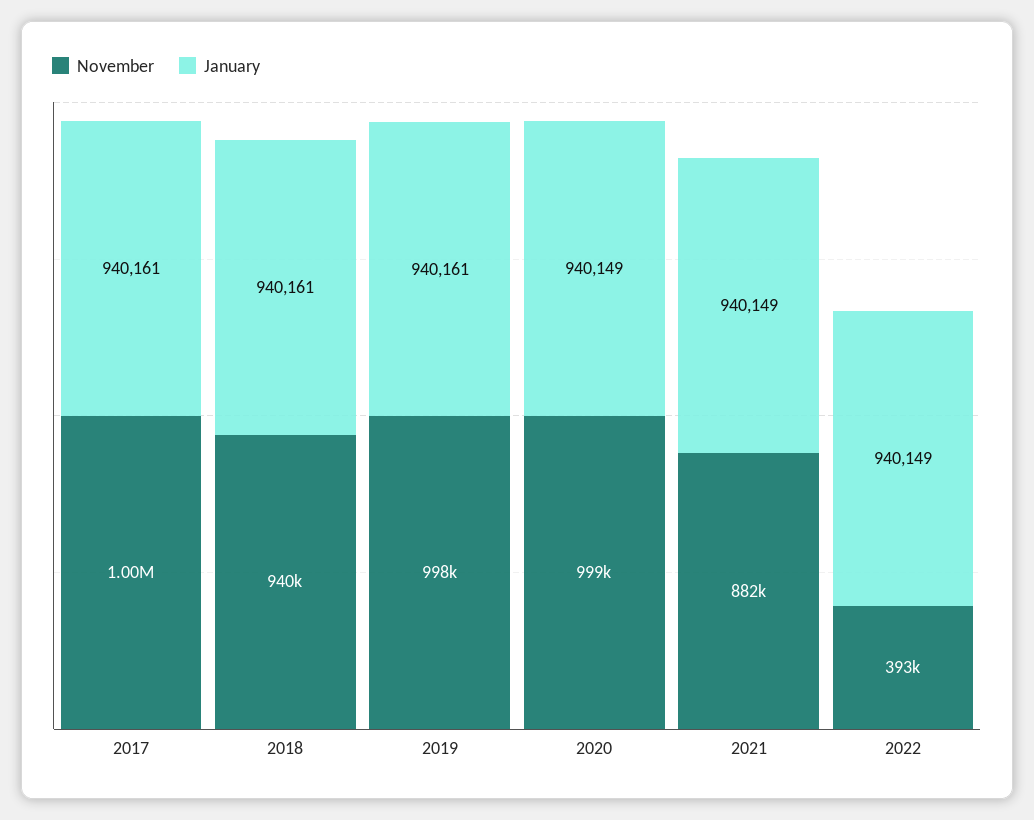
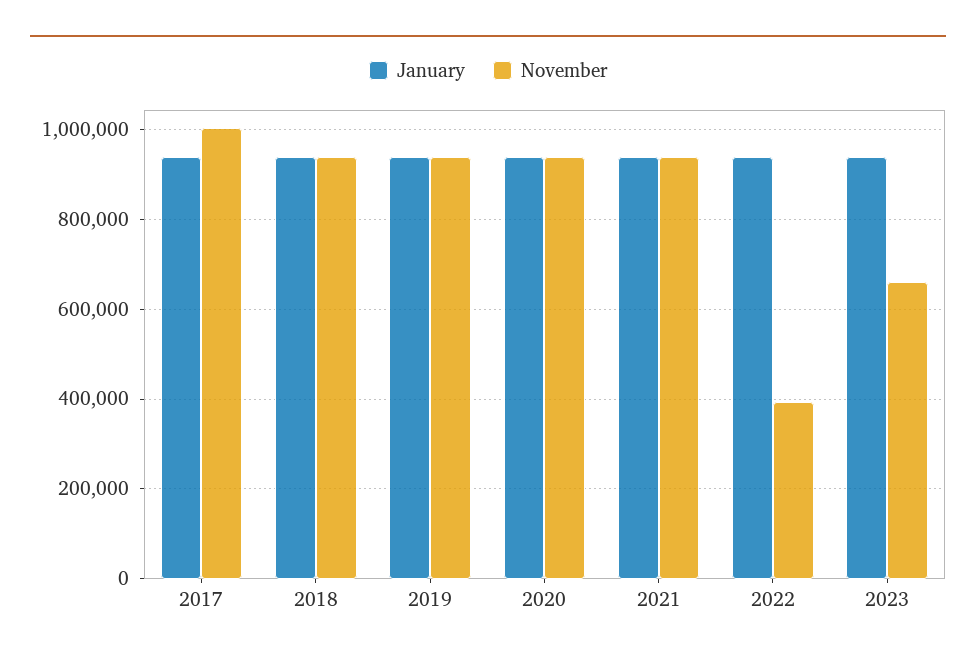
November, 2019: 998000 -> 940000
November, 2020: 999000 -> 940000
November, 2021: 882000 -> 940000
January, 2023: none -> 940000
November, 2023: none -> 660000

